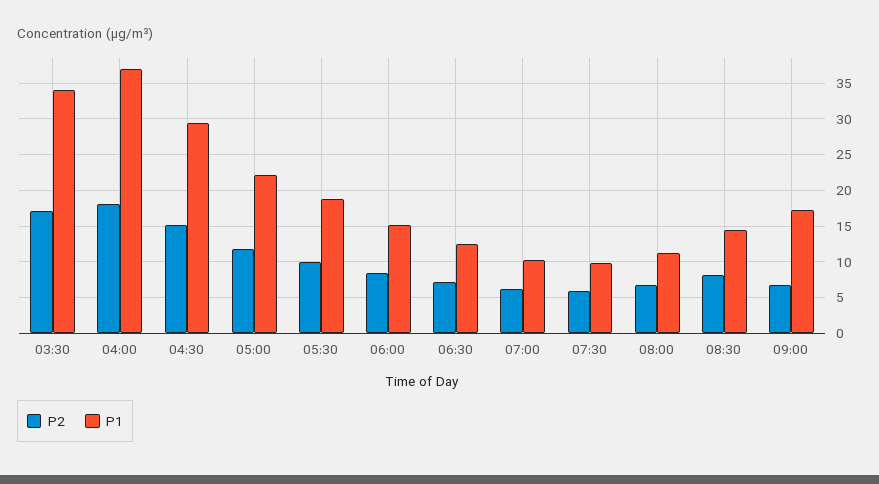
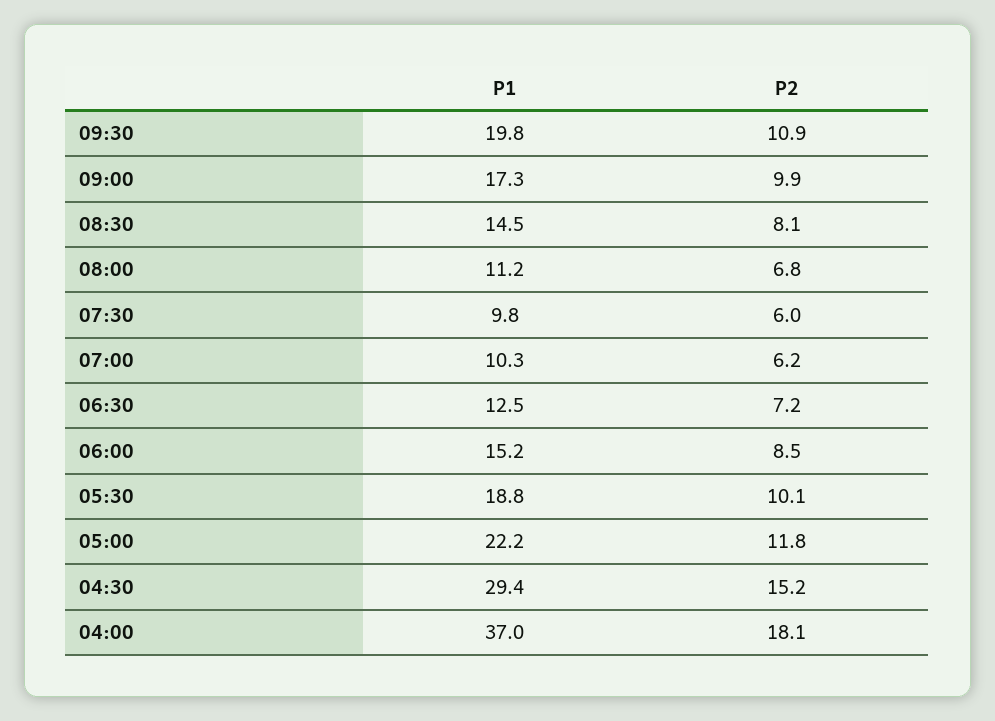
P2, 03:30: 17 -> none
P1, 03:30: 34 -> none
P2, 09:00: 7 -> 9.9
P1, 09:30: none -> 19.8
P2, 09:30: none -> 10.9

